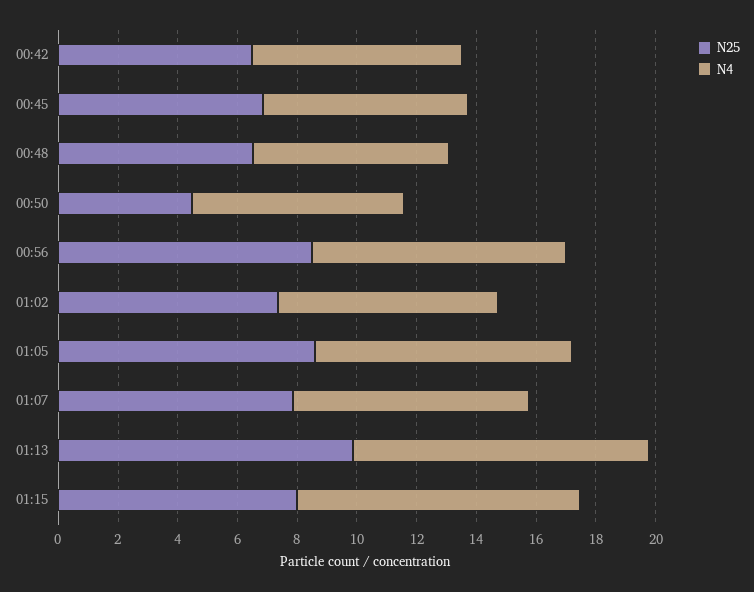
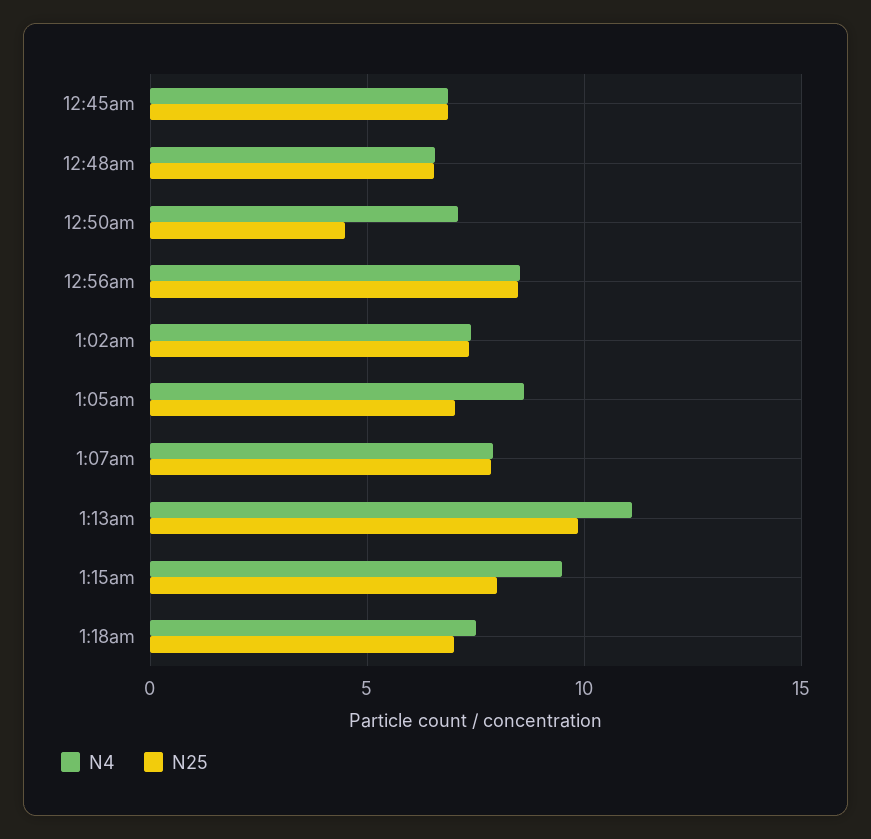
N25, 00:42: 6.5 -> none
N4, 00:42: 7 -> none
N25, 01:05: 8.5 -> 7
N4, 01:13: 10 -> 11
N4, 1:18am: none -> 7.5
N25, 1:18am: none -> 7

